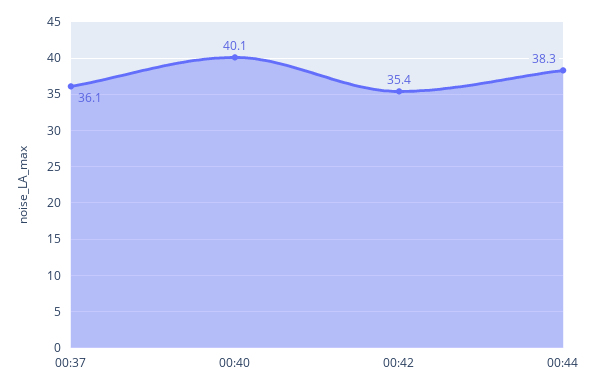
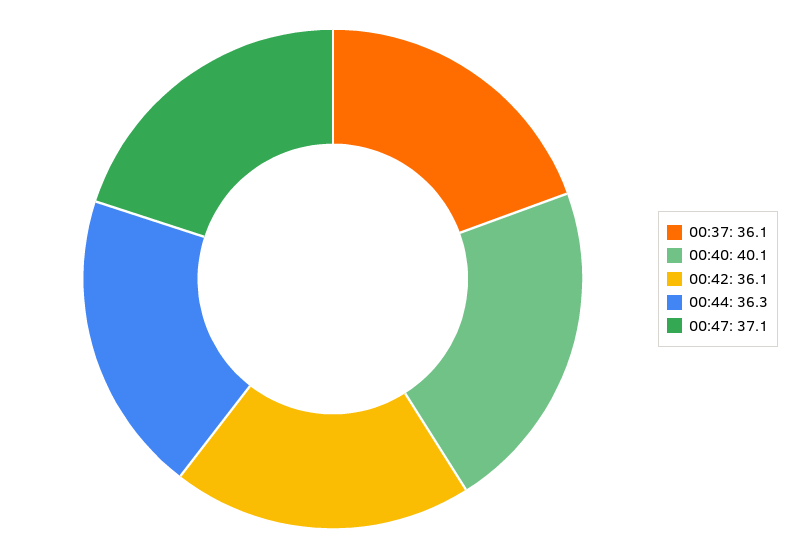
00:42: 35.4 -> 36.1
00:44: 38.3 -> 36.3
00:47: none -> 37.1

